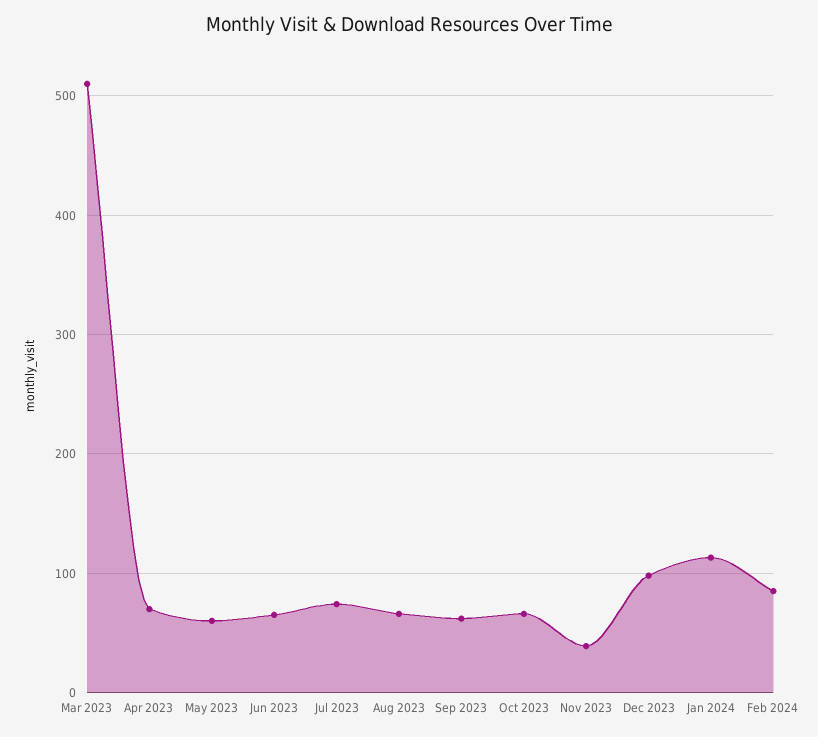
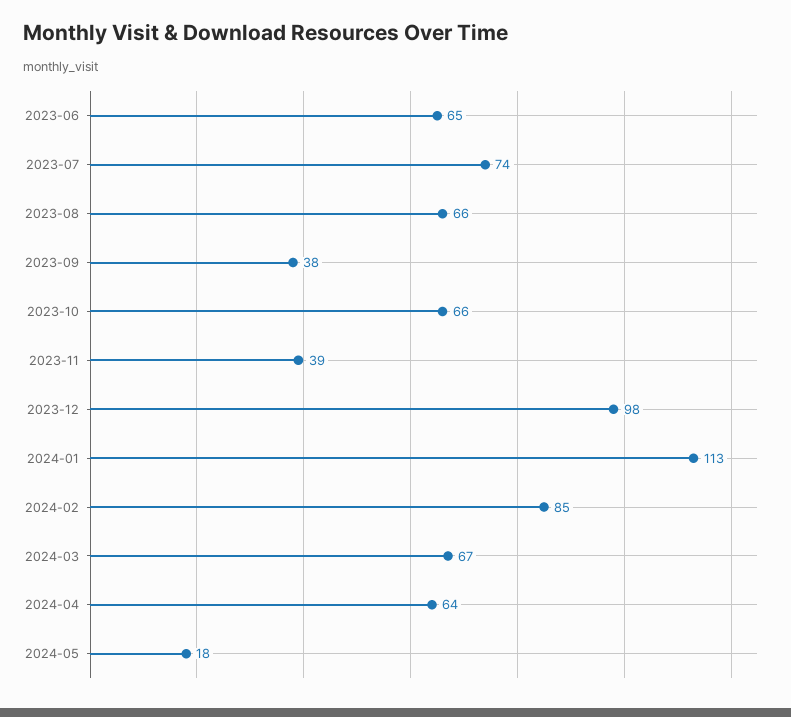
Mar 2023: 510 -> none
Apr 2023: 70 -> none
May 2023: 60 -> none
Sep 2023: 60 -> 38
2024-03: none -> 67
2024-04: none -> 64
2024-05: none -> 18

